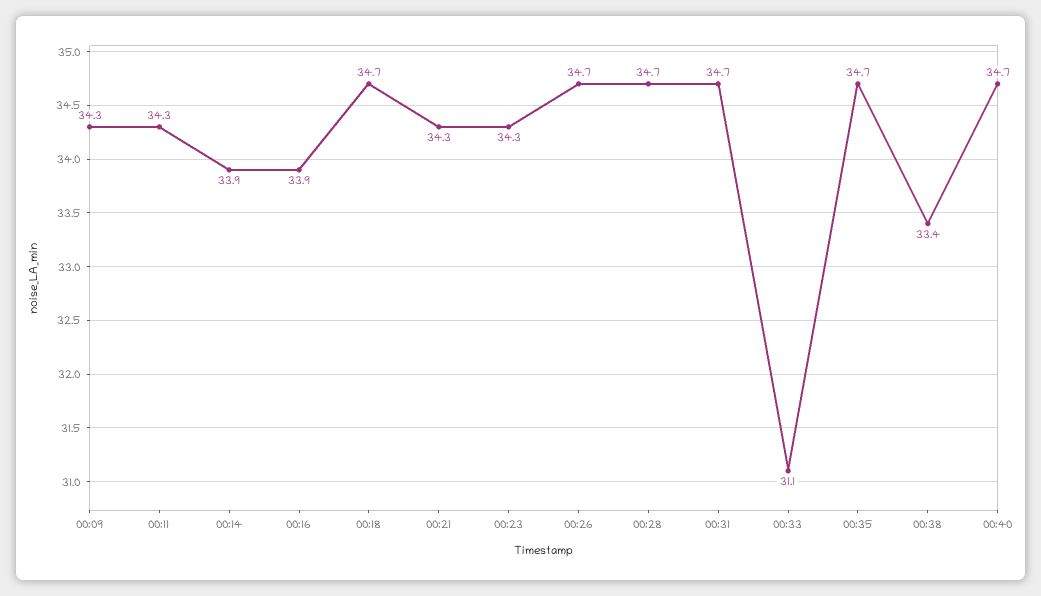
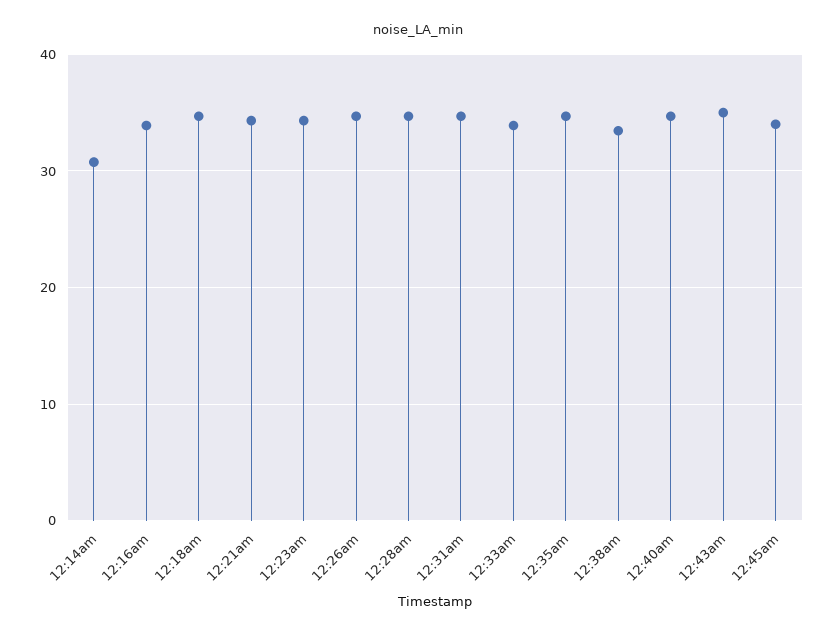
00:09: 34.3 -> none
00:11: 34.3 -> none
00:14: 33.9 -> 31
00:33: 31.1 -> 34
12:43am: none -> 35
12:45am: none -> 34

